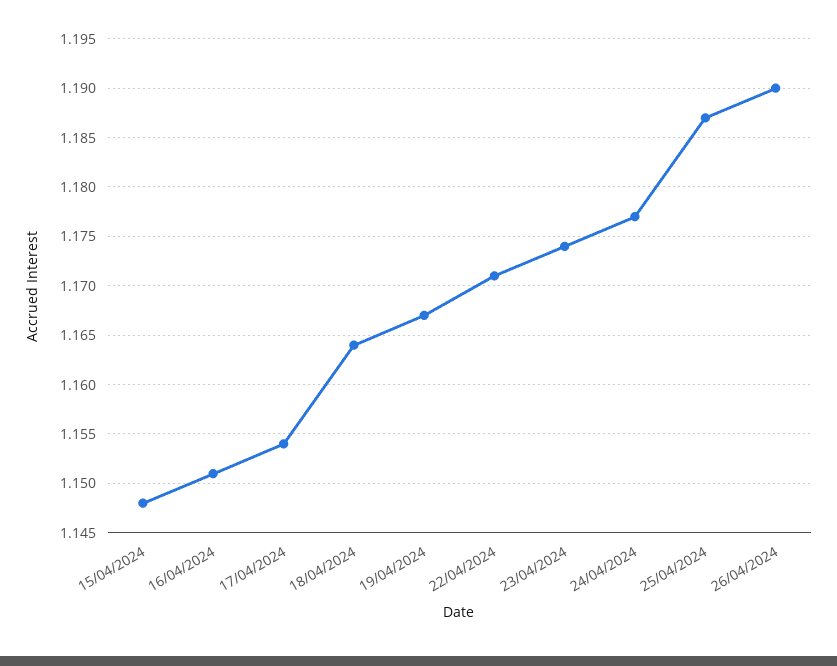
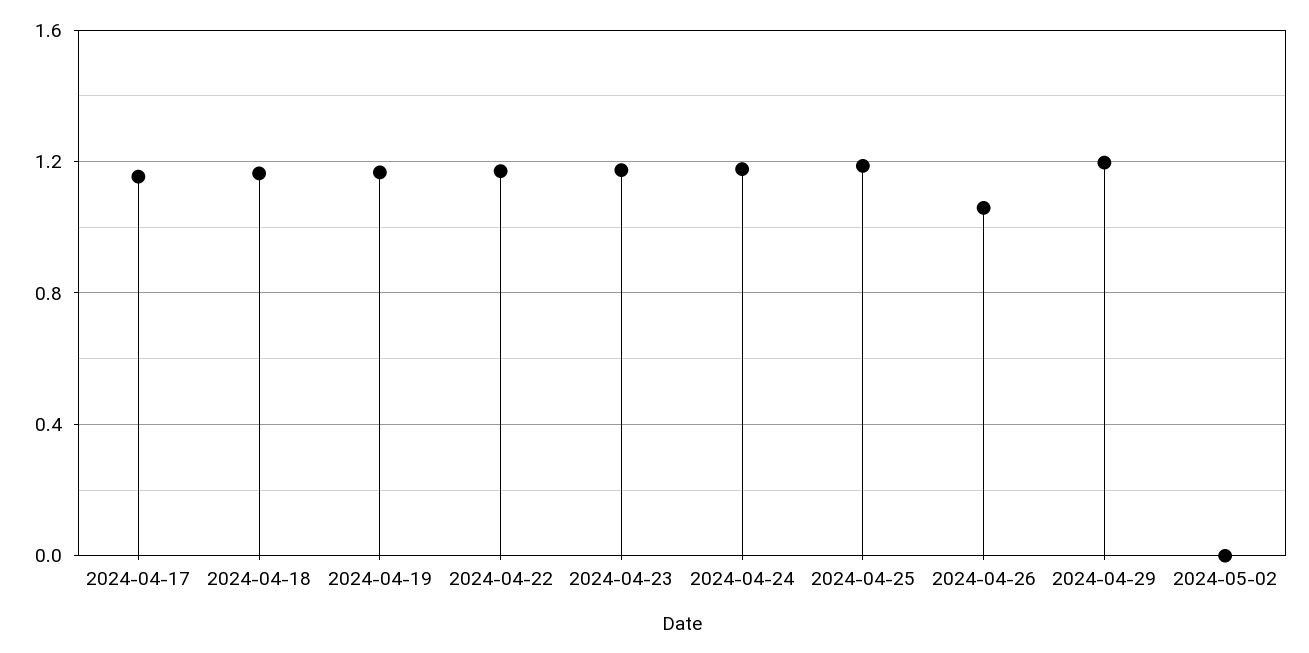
15/04/2024: 1.148 -> none
16/04/2024: 1.151 -> none
26/04/2024: 1.19 -> 1.05
2024-04-29: none -> 1.2
2024-05-02: none -> 0

